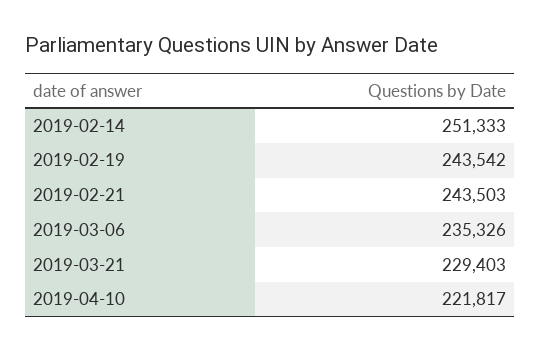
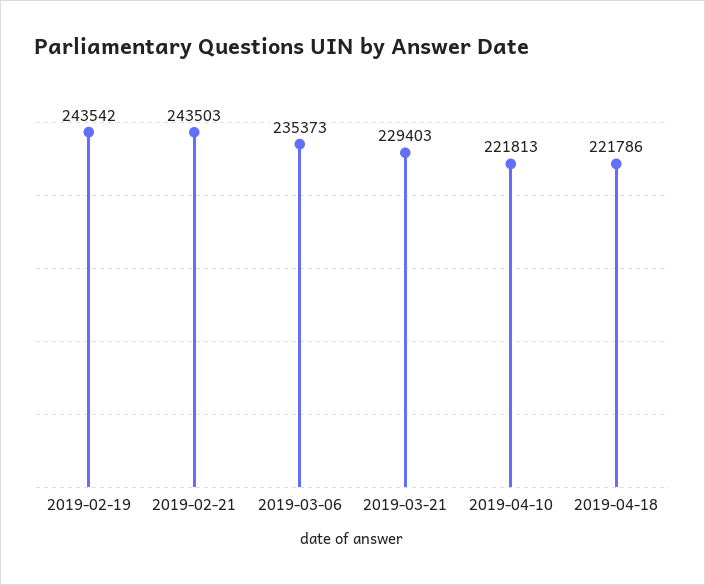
2019-02-14: 251333 -> none
2019-03-06: 235326 -> 235373
2019-04-10: 221817 -> 221813
2019-04-18: none -> 221786

